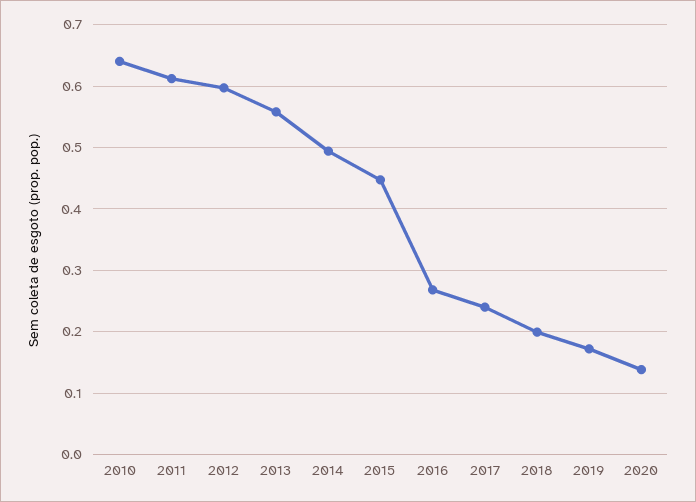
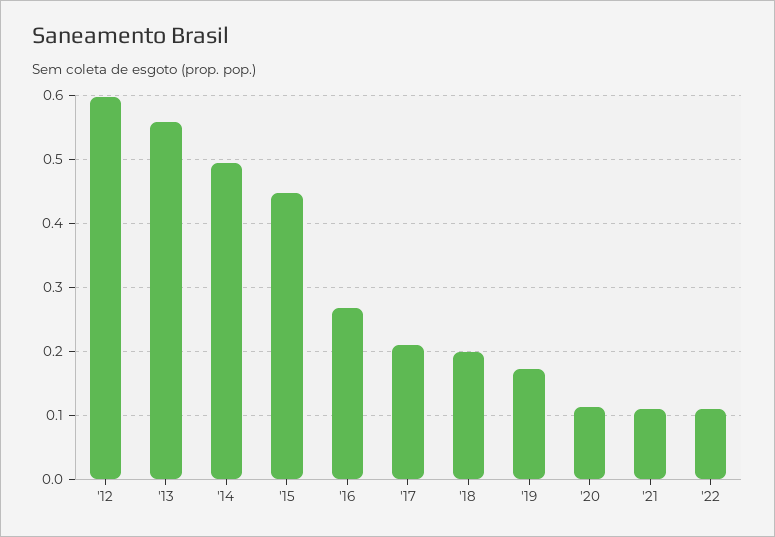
2010: 0.64 -> none
2011: 0.61 -> none
2017: 0.24 -> 0.21
2020: 0.14 -> 0.11
'21: none -> 0.11
'22: none -> 0.11

